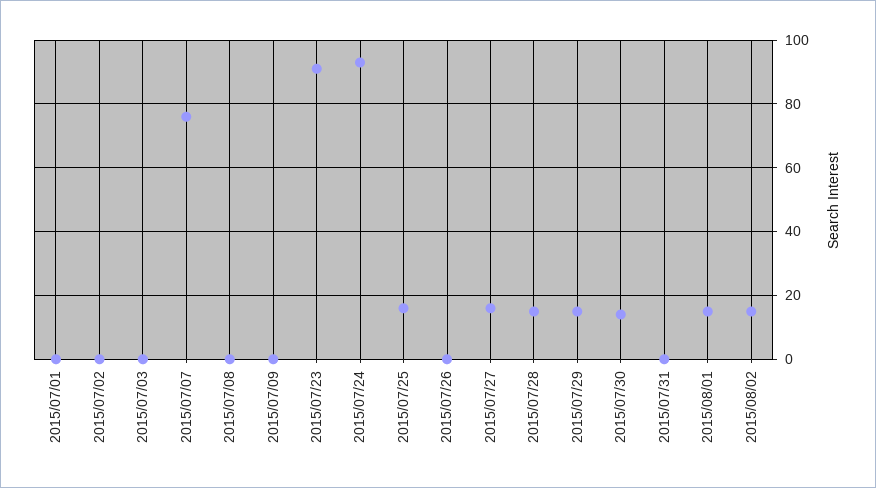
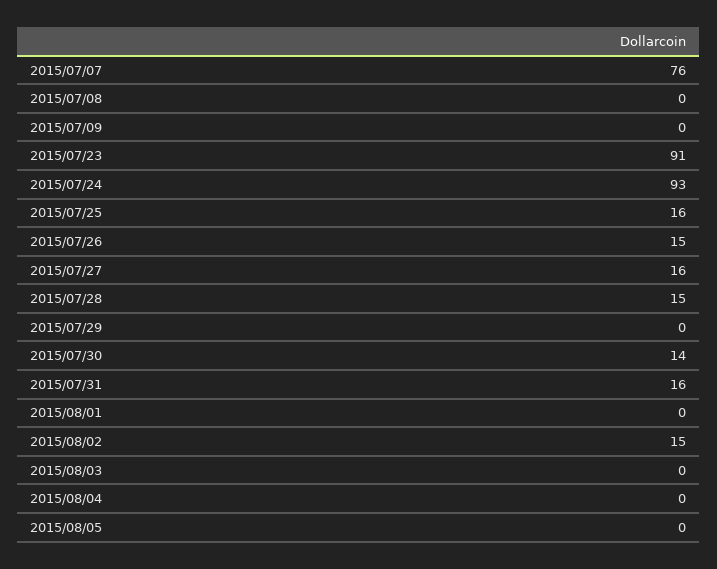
2015/07/01: 0 -> none
2015/07/02: 0 -> none
2015/07/03: 0 -> none
2015/07/26: 0 -> 15
2015/07/29: 15 -> 0
2015/07/31: 0 -> 16
2015/08/01: 15 -> 0
2015/08/03: none -> 0
2015/08/04: none -> 0
2015/08/05: none -> 0

